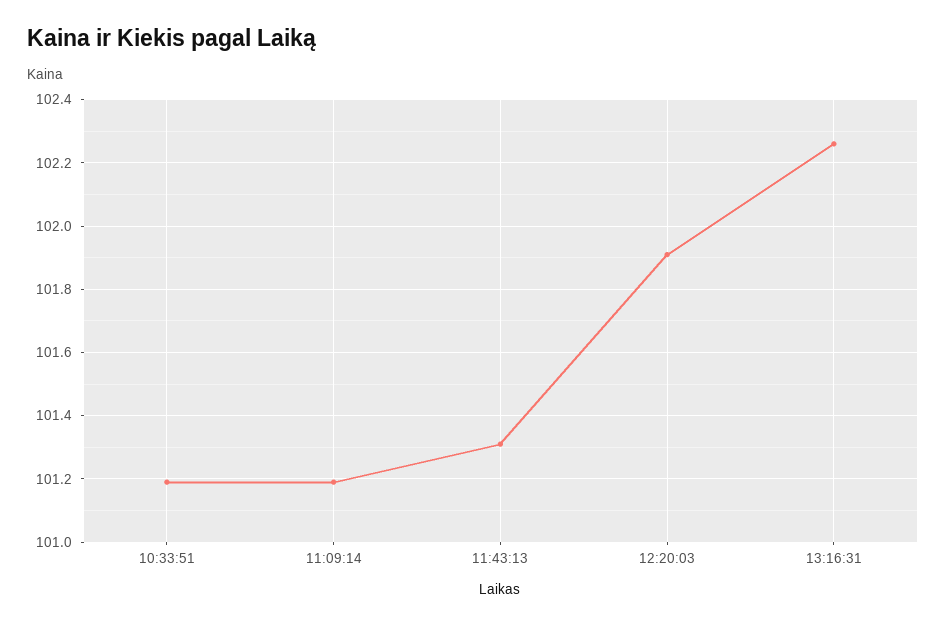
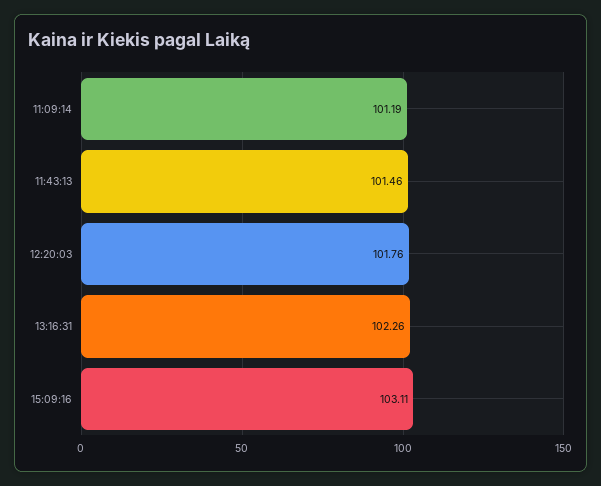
10:33:51: 101.2 -> none
11:43:13: 101.3 -> 101.46
12:20:03: 101.9 -> 101.76
15:09:16: none -> 103.11

